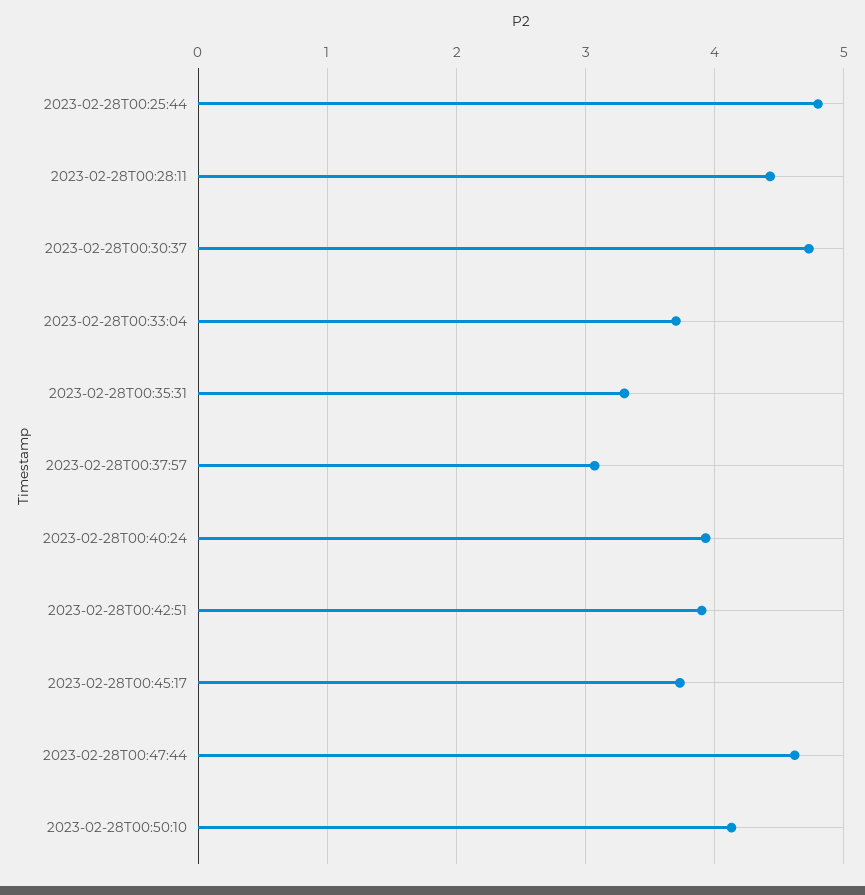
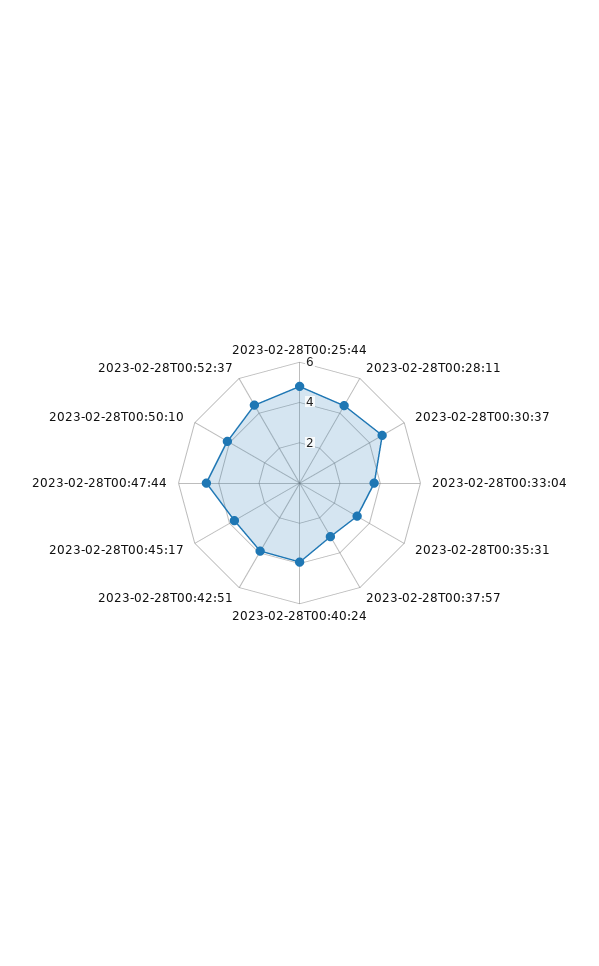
2023-02-28T00:52:37: none -> 4.5

